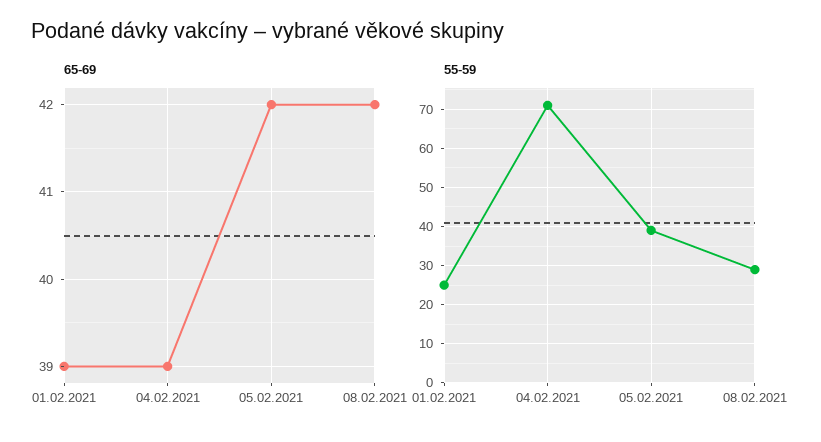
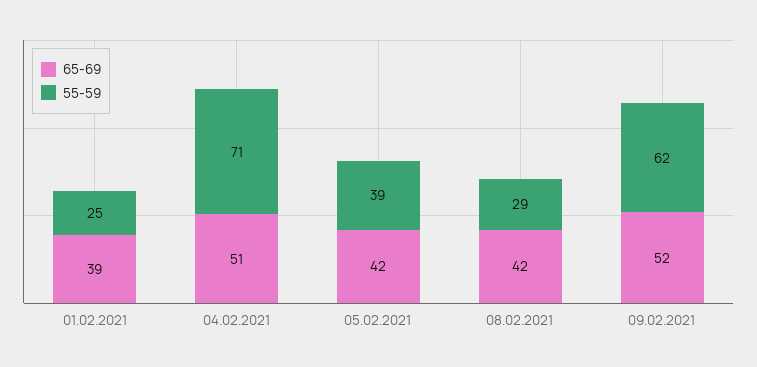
65-69, 04.02.2021: 39 -> 51
65-69, 09.02.2021: none -> 52
55-59, 09.02.2021: none -> 62

